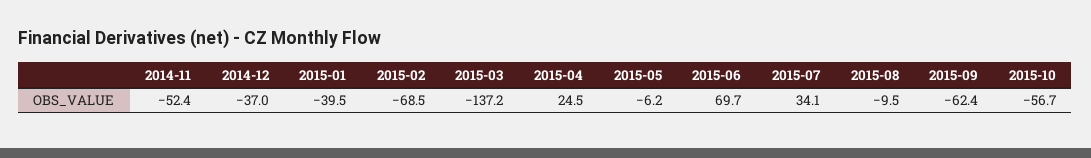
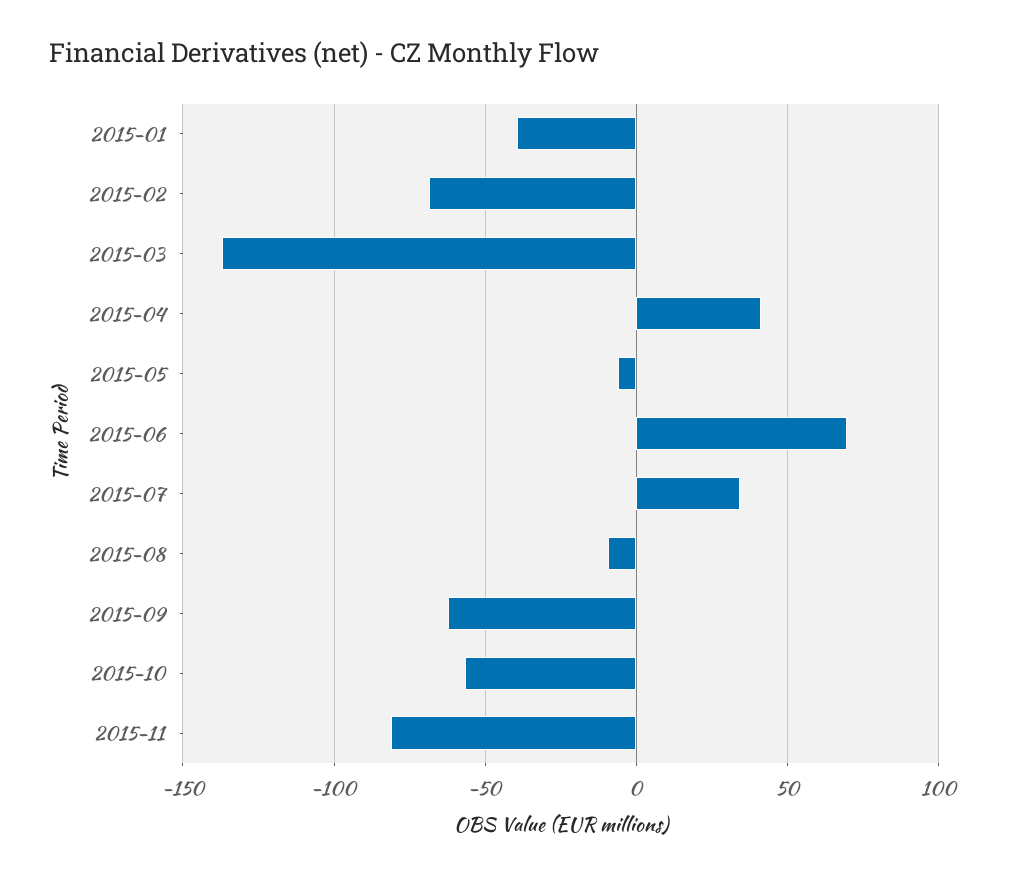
2014-11: -52.4 -> none
2014-12: -37 -> none
2015-04: 24.5 -> 40
2015-11: none -> -80

